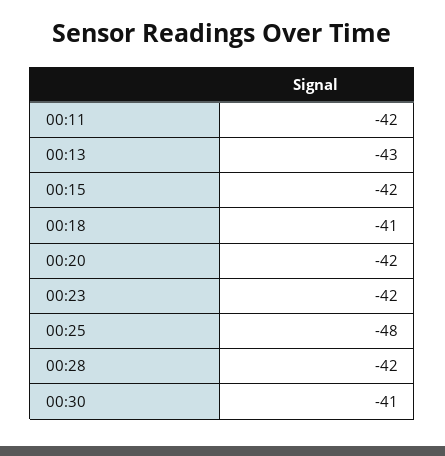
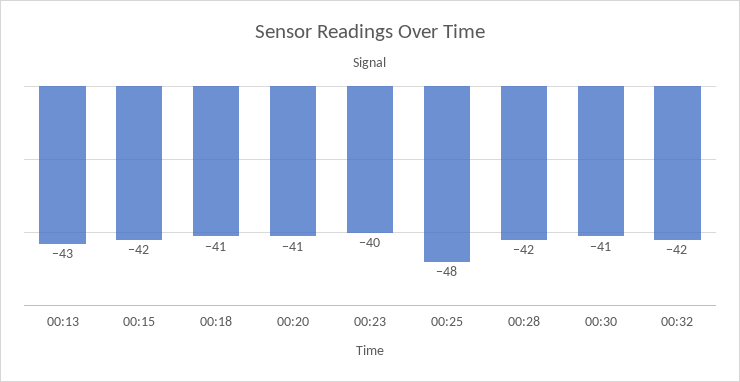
00:11: -42 -> none
00:20: -42 -> -41
00:23: -42 -> -40
00:32: none -> -42

